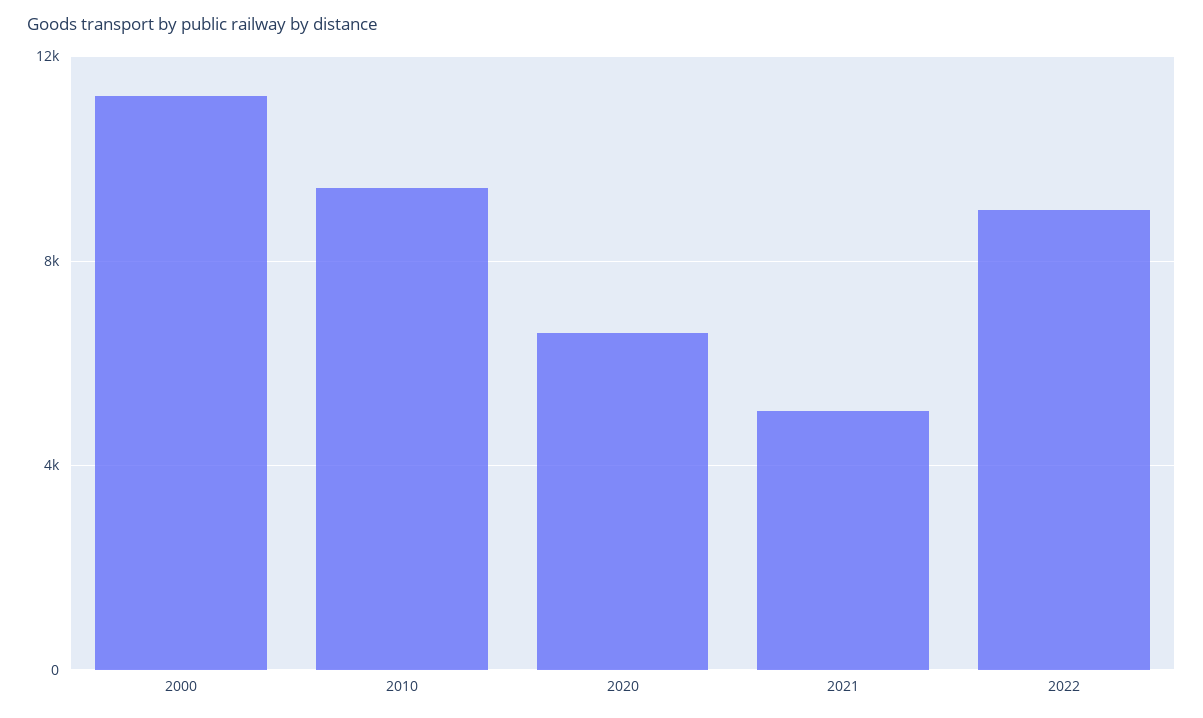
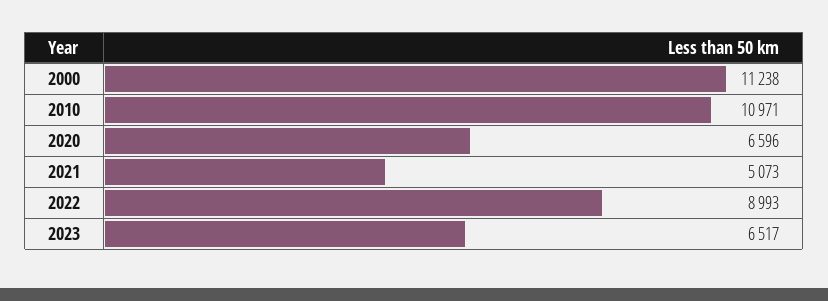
2010: 9500 -> 10971
2023: none -> 6517

